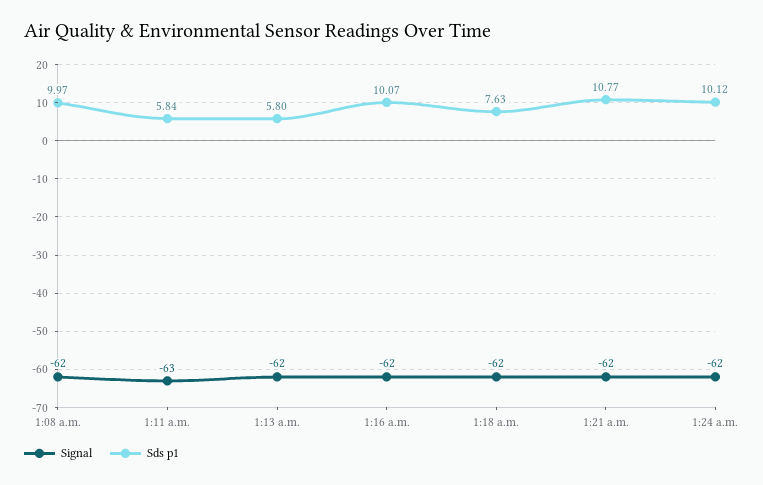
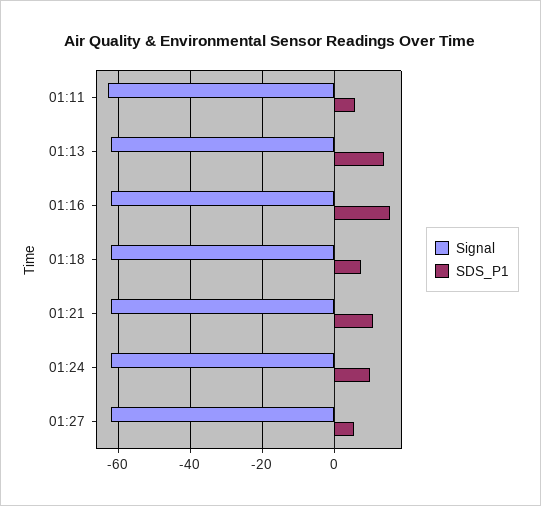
Signal, 1:08 a.m.: -62 -> none
Sds p1, 1:08 a.m.: 9.97 -> none
Sds p1, 1:13 a.m.: 5.8 -> 14
Sds p1, 1:16 a.m.: 10.07 -> 16
Signal, 01:27: none -> -62
Sds p1, 01:27: none -> 6

